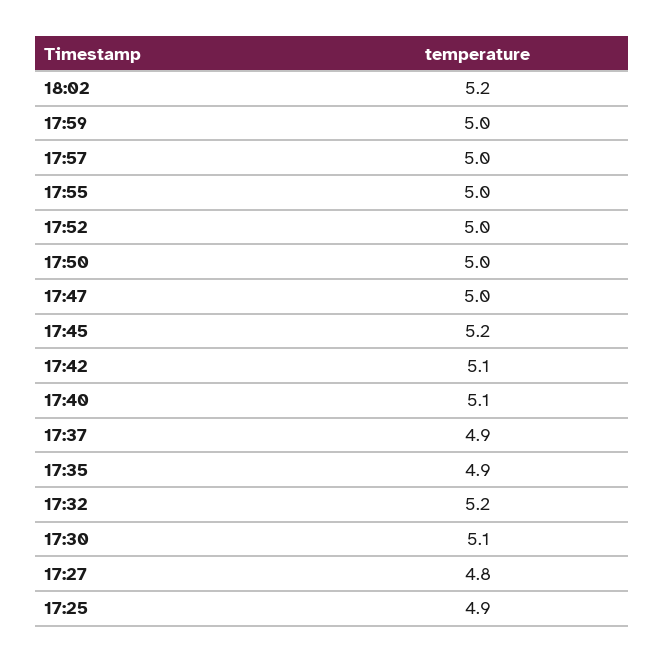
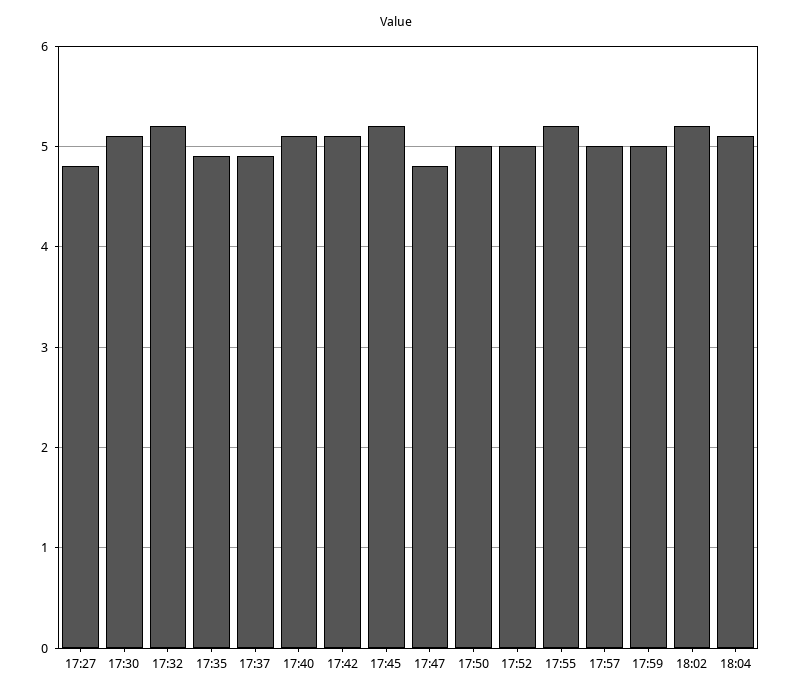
17:55: 5 -> 5.2
17:47: 5 -> 4.8
17:25: 4.9 -> none
18:04: none -> 5.1

